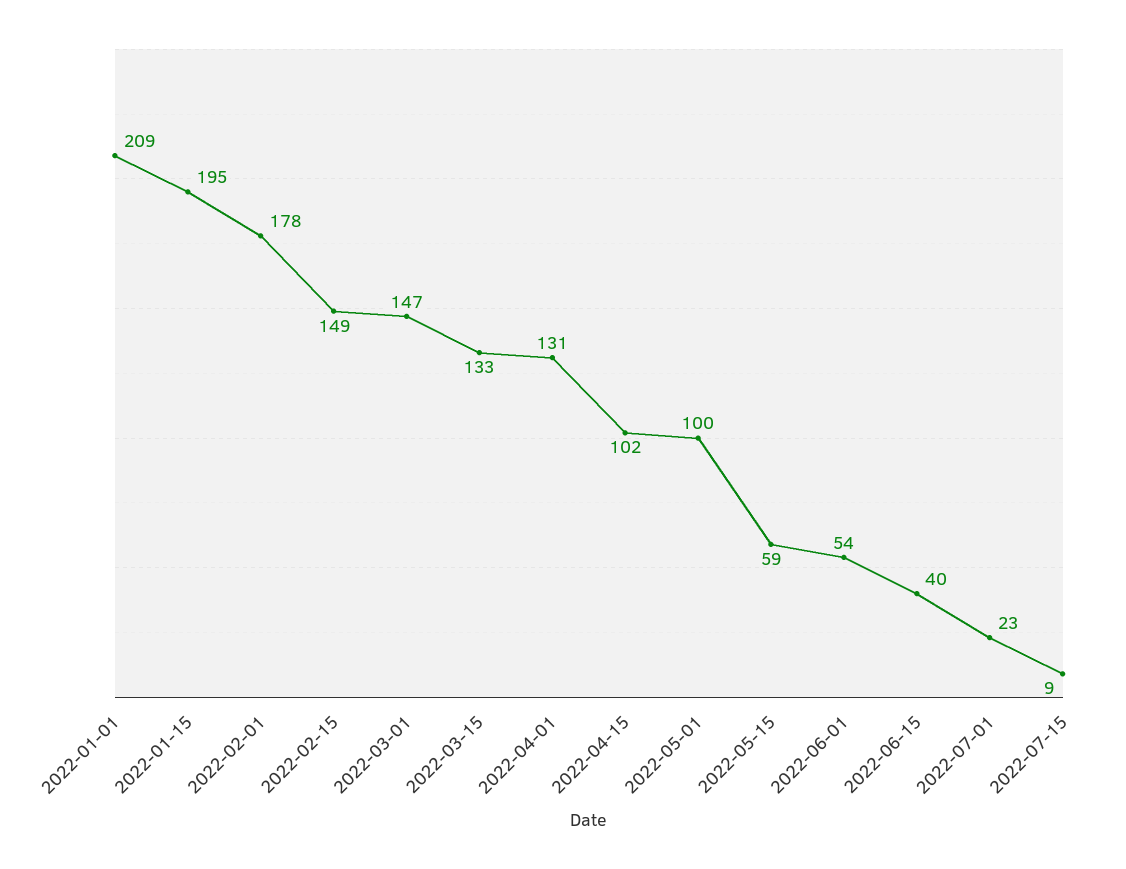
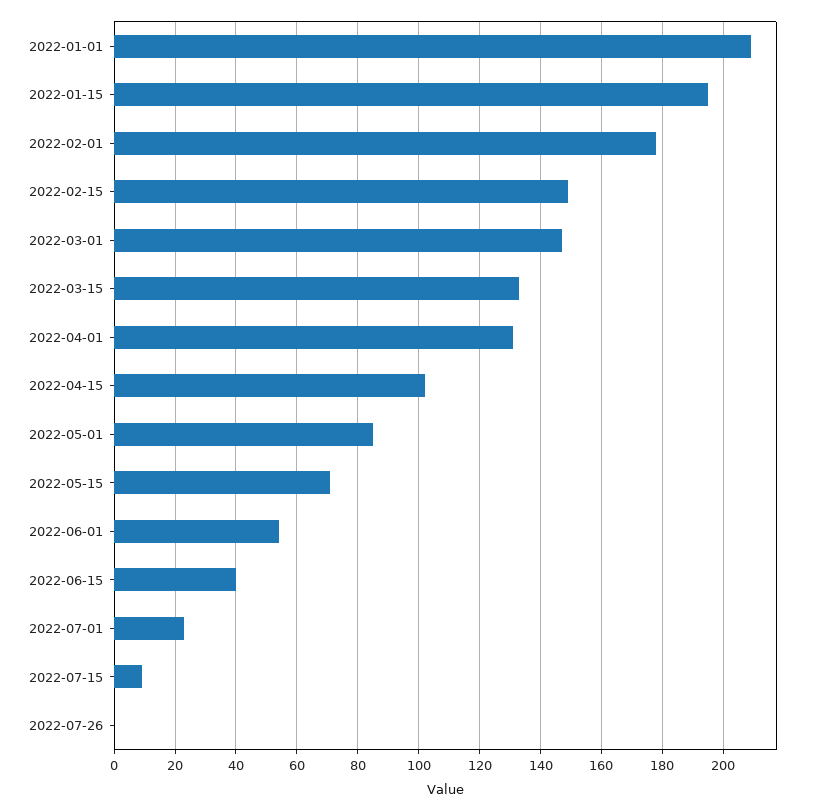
2022-05-01: 100 -> 85
2022-05-15: 59 -> 70
2022-07-26: none -> 0

